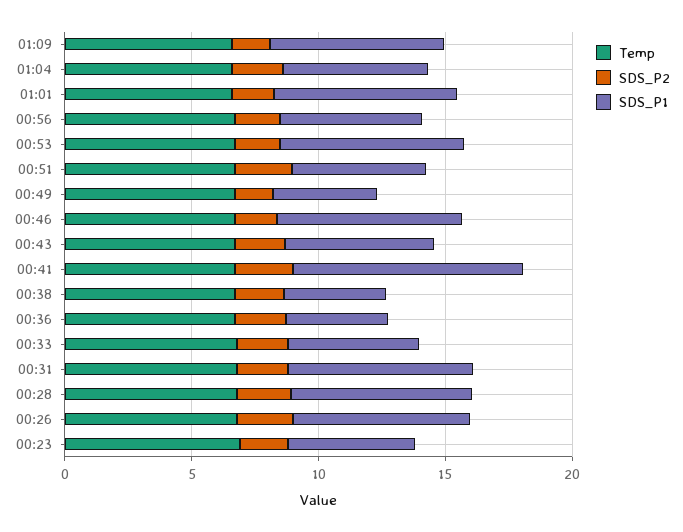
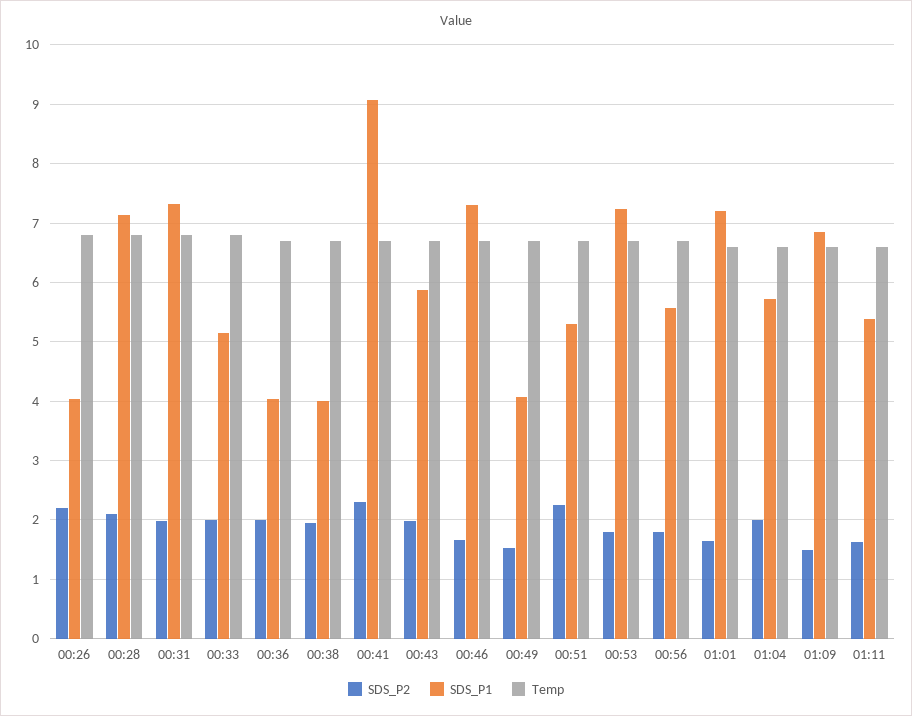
SDS_P1, 00:26: 7 -> 4
Temp, 00:23: 7 -> none
SDS_P2, 00:23: 2 -> none
SDS_P1, 00:23: 5 -> none
SDS_P2, 01:11: none -> 1.6
SDS_P1, 01:11: none -> 5.4
Temp, 01:11: none -> 6.6

